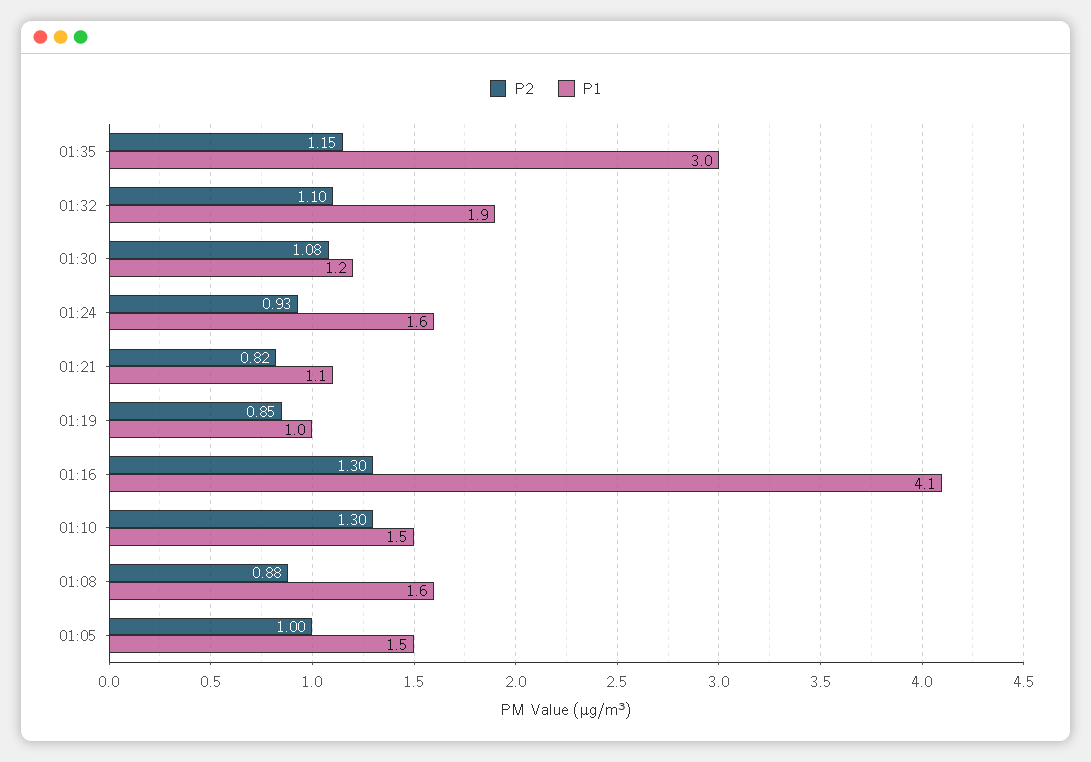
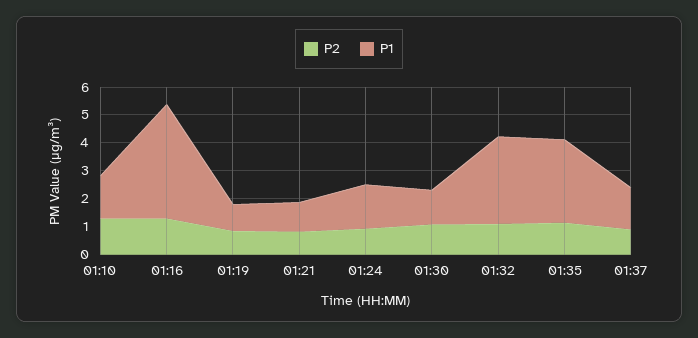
P1, 01:32: 1.9 -> 3
P2, 01:08: 0.88 -> none
P1, 01:08: 1.6 -> none
P2, 01:05: 1 -> none
P1, 01:05: 1.5 -> none
P2, 01:37: none -> 1
P1, 01:37: none -> 1.5

